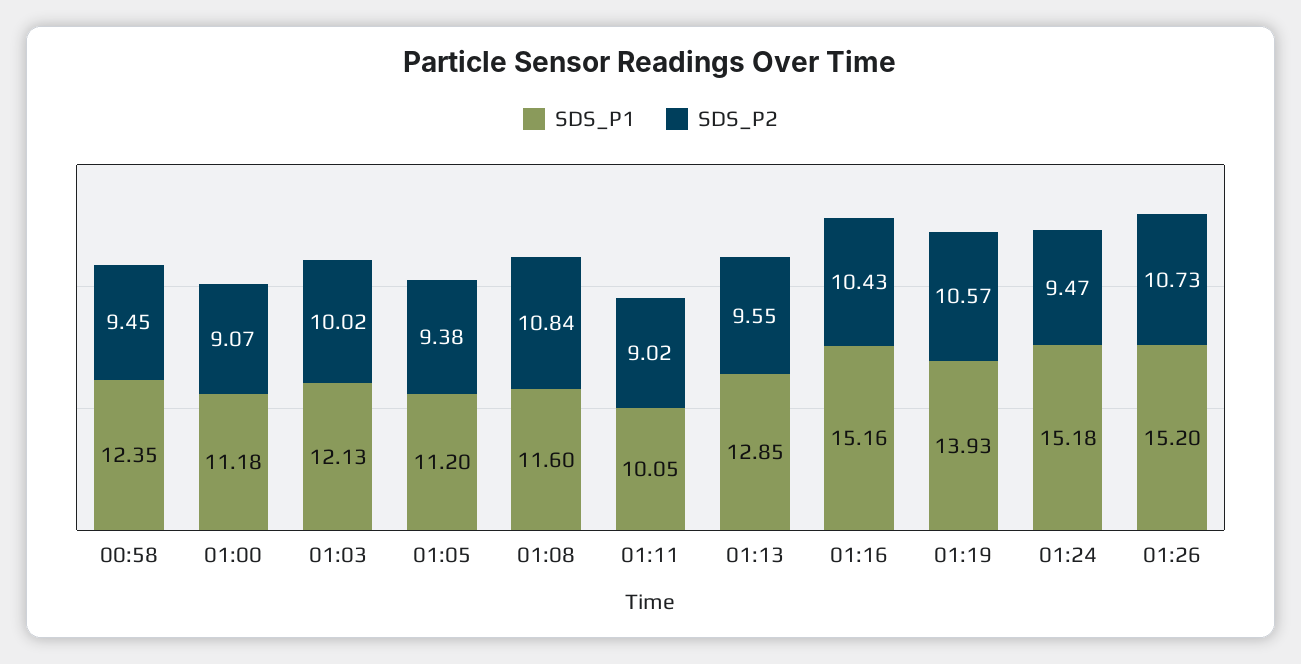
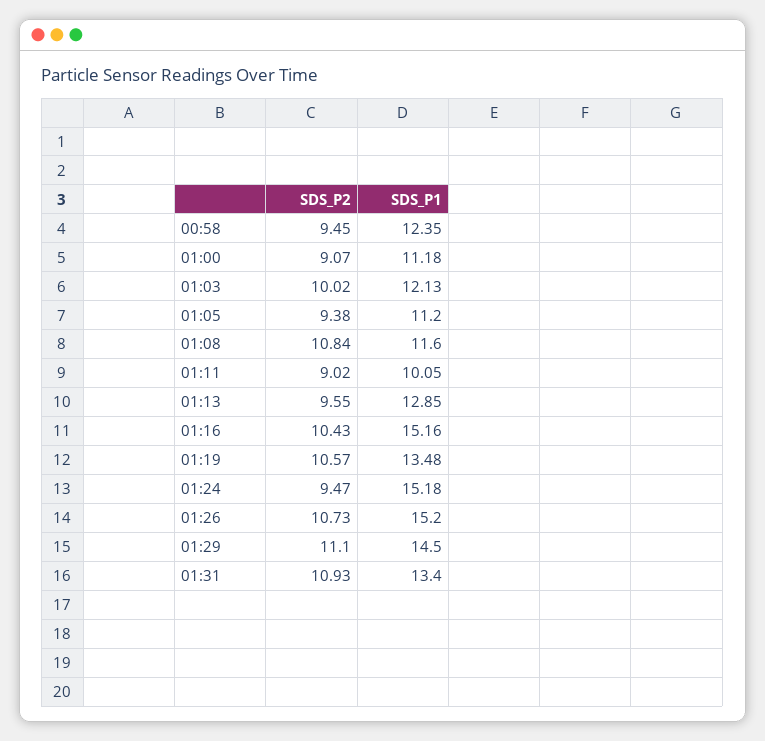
SDS_P1, 01:19: 13.93 -> 13.48
SDS_P2, 01:29: none -> 11.1
SDS_P1, 01:29: none -> 14.5
SDS_P2, 01:31: none -> 10.93
SDS_P1, 01:31: none -> 13.4

